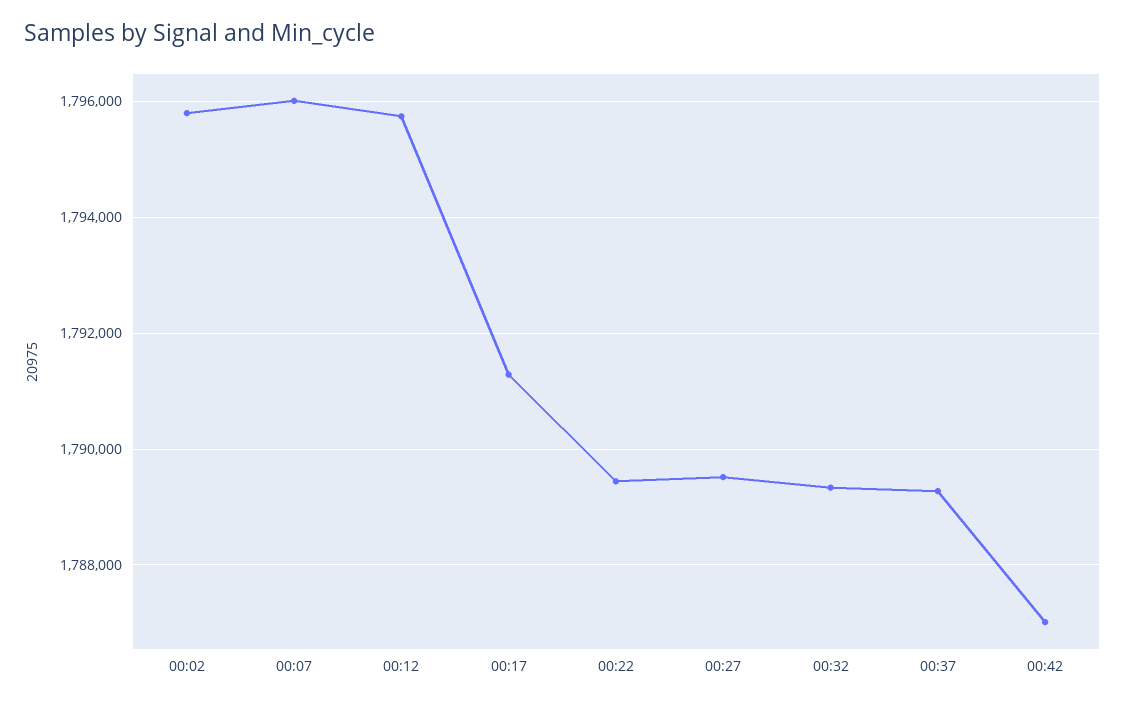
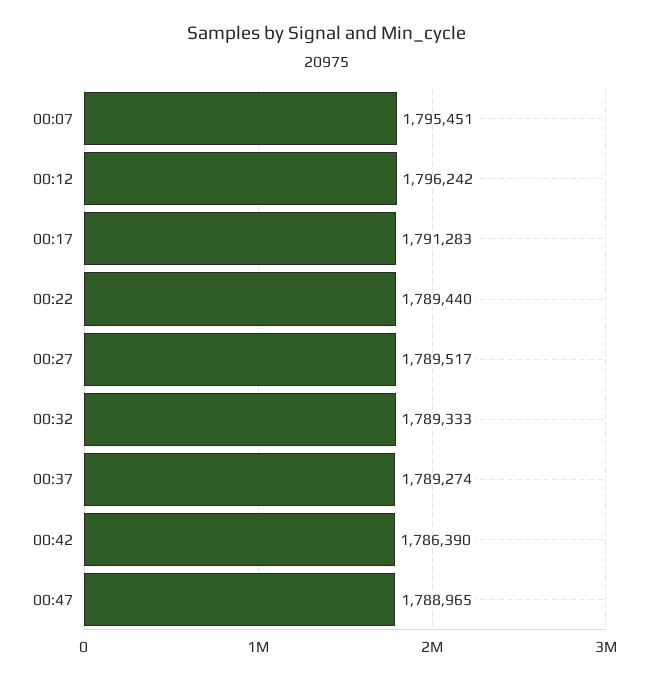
00:02: 1795800 -> none
00:07: 1796000 -> 1795451
00:12: 1795800 -> 1796242
00:42: 1787000 -> 1786390
00:47: none -> 1788965

